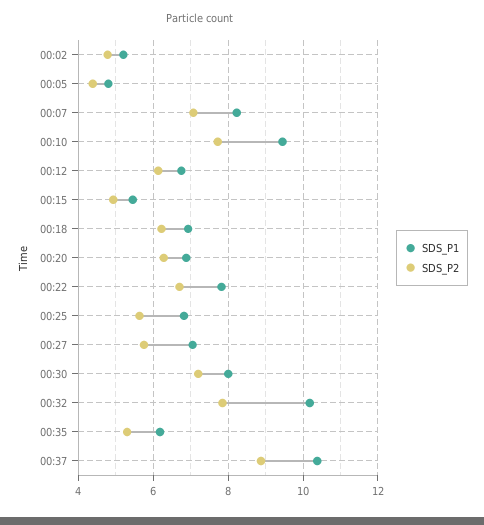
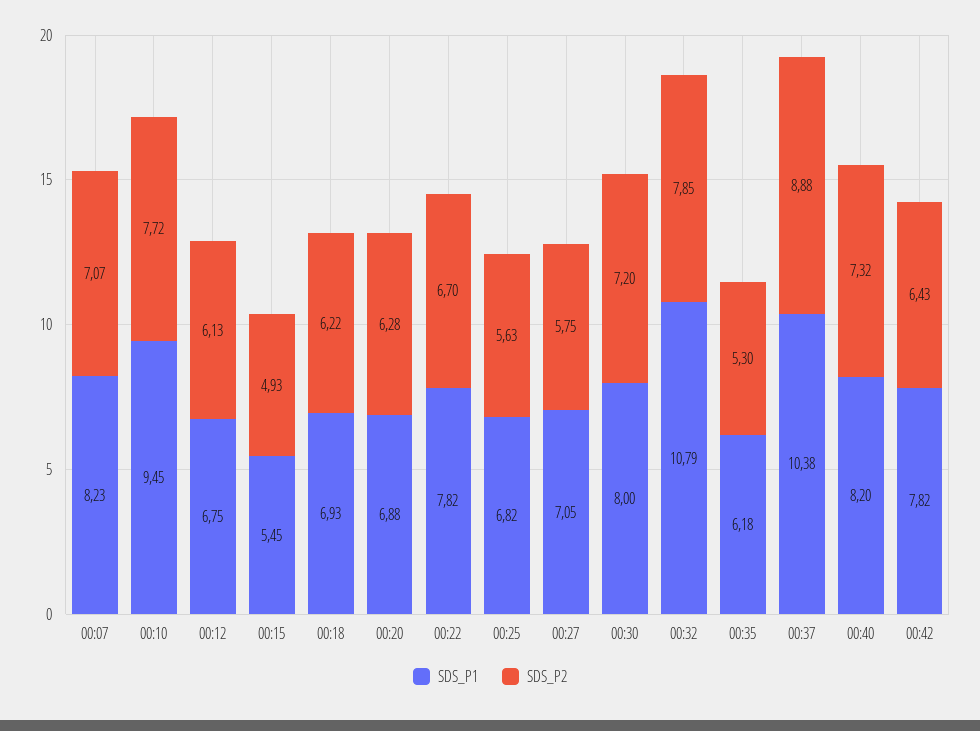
SDS_P1, 00:02: 5.2 -> none
SDS_P2, 00:02: 4.8 -> none
SDS_P1, 00:05: 4.8 -> none
SDS_P2, 00:05: 4.4 -> none
SDS_P1, 00:32: 10.2 -> 10.79
SDS_P1, 00:40: none -> 8.2
SDS_P2, 00:40: none -> 7.32
SDS_P1, 00:42: none -> 7.82
SDS_P2, 00:42: none -> 6.43

